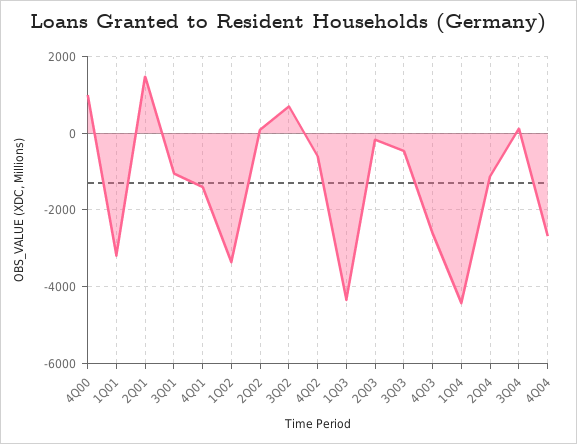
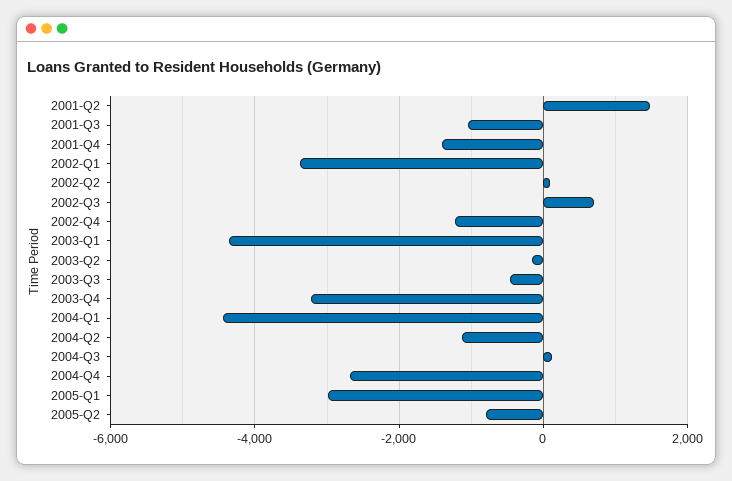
4Q00: 1000 -> none
1Q01: -3200 -> none
4Q02: -600 -> -1200
4Q03: -2600 -> -3200
2005-Q1: none -> -3000
2005-Q2: none -> -800

